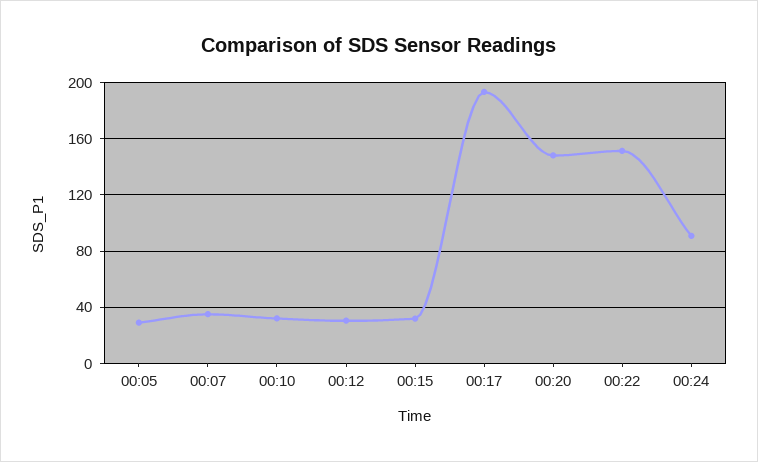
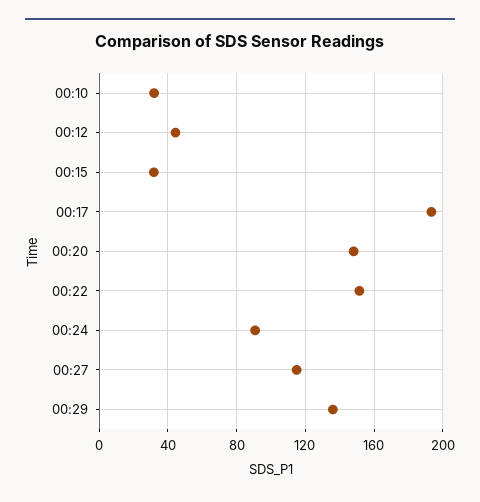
00:05: 30 -> none
00:07: 35 -> none
00:12: 30 -> 45
00:27: none -> 115
00:29: none -> 135

